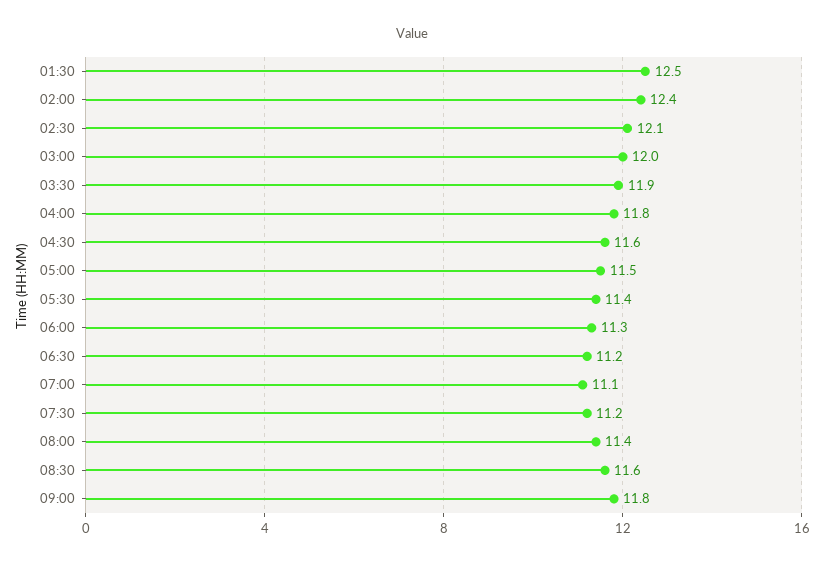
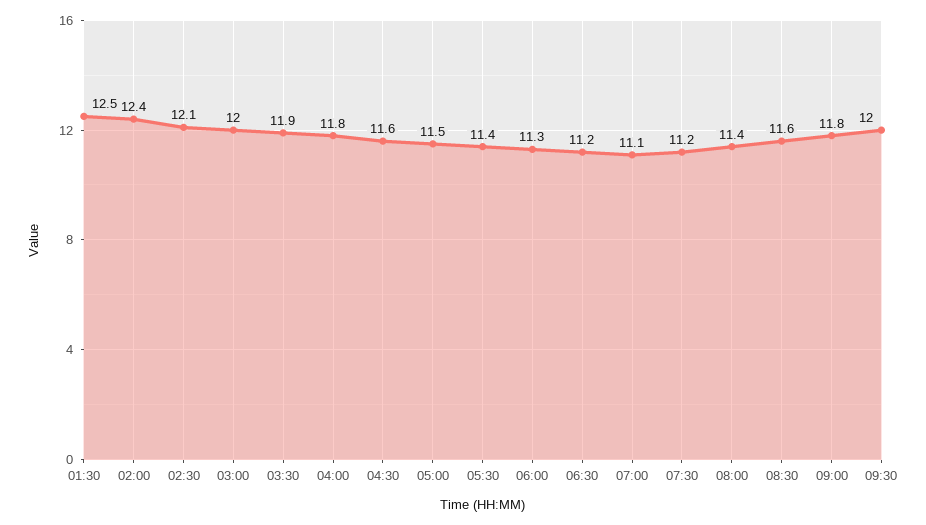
09:30: none -> 12

